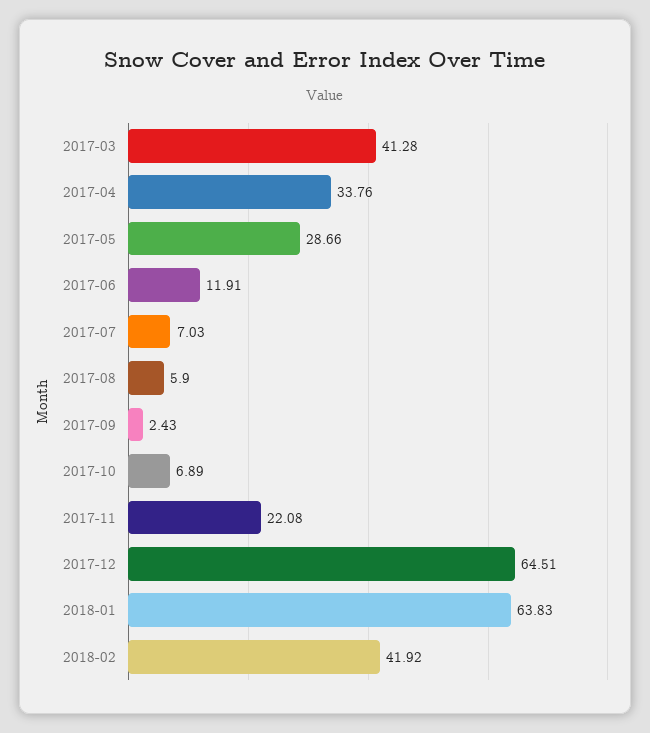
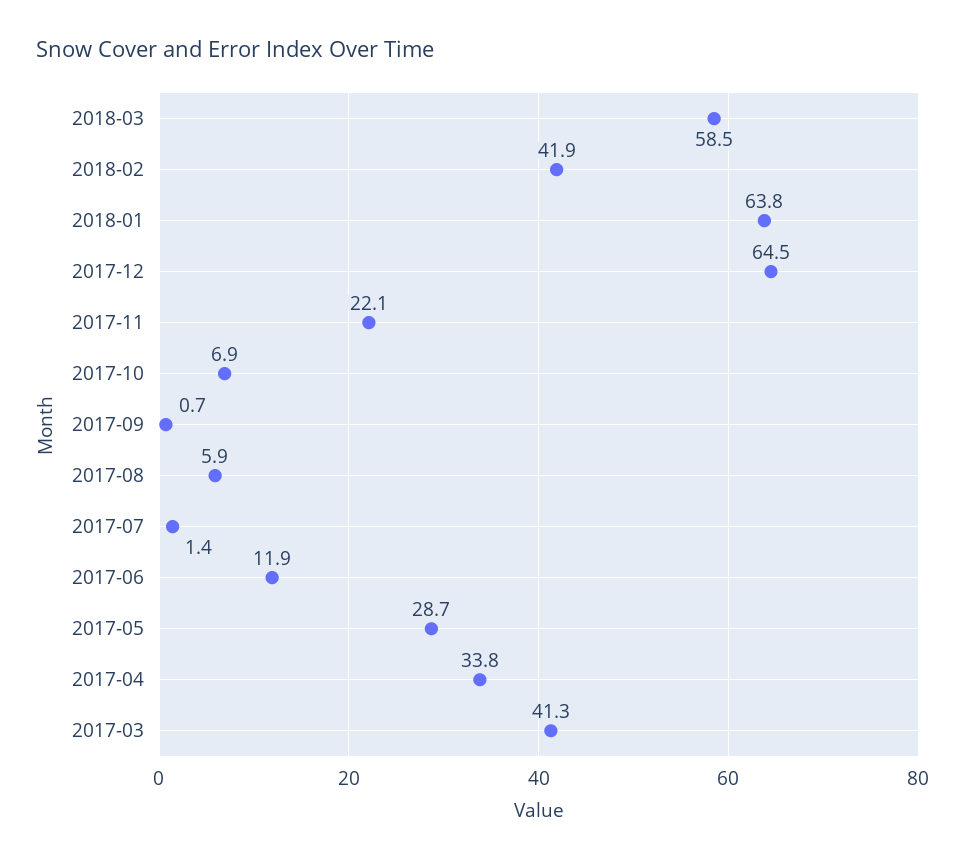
2017-07: 7.03 -> 1.4
2017-09: 2.43 -> 0.7
2018-03: none -> 58.5

